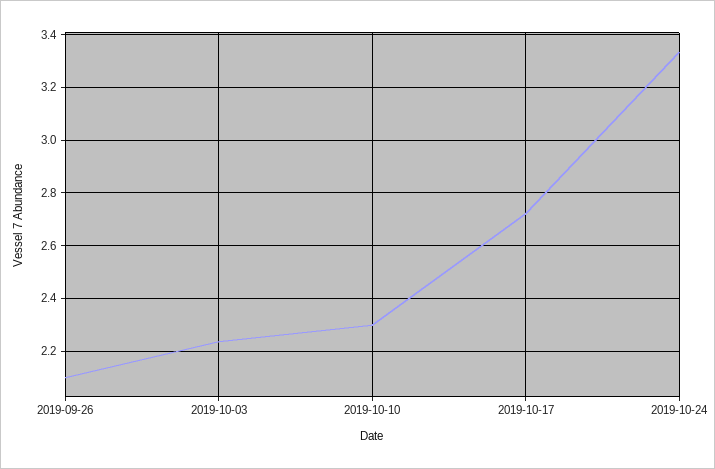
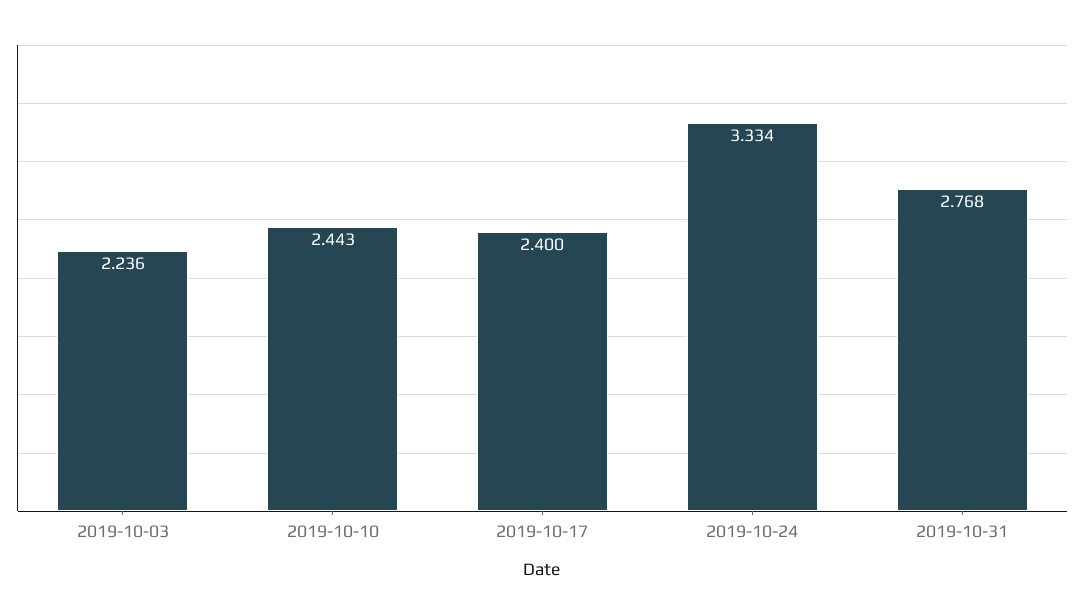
2019-09-26: 2.1 -> none
2019-10-10: 2.3 -> 2.443
2019-10-17: 2.725 -> 2.4
2019-10-31: none -> 2.768

